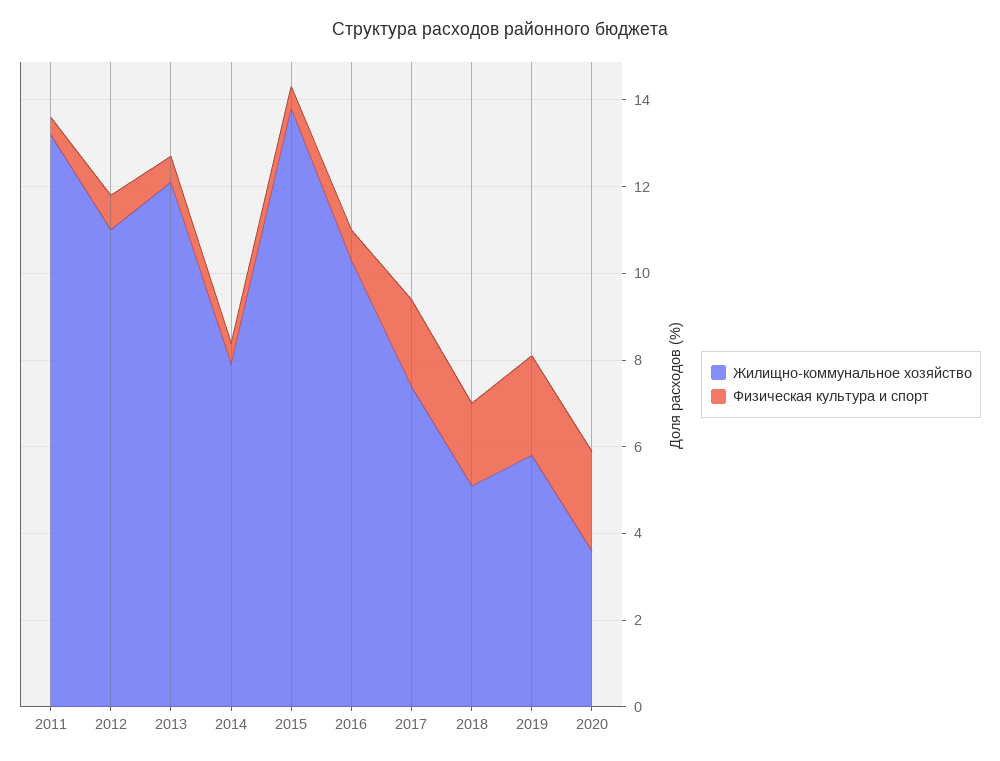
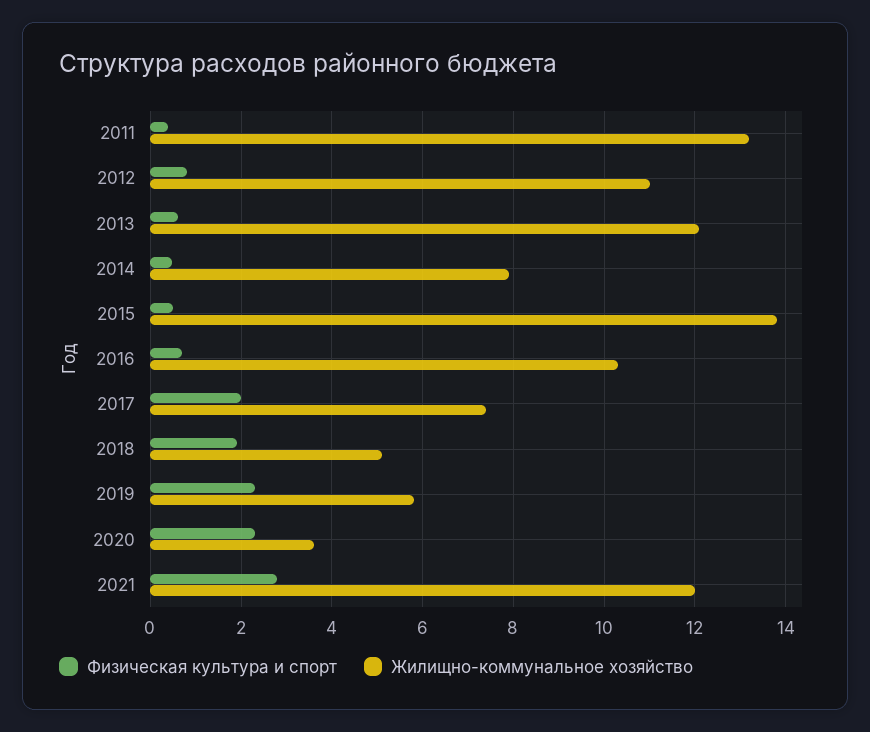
Физическая культура и спорт, 2021: none -> 2.8
Жилищно-коммунальное хозяйство, 2021: none -> 12

